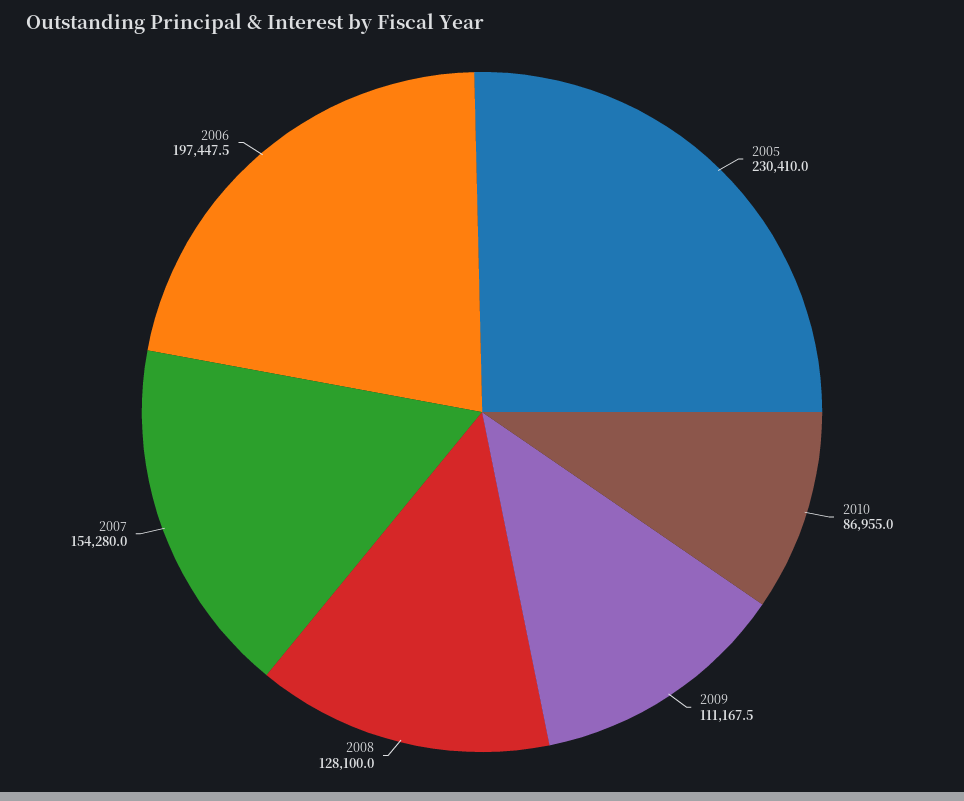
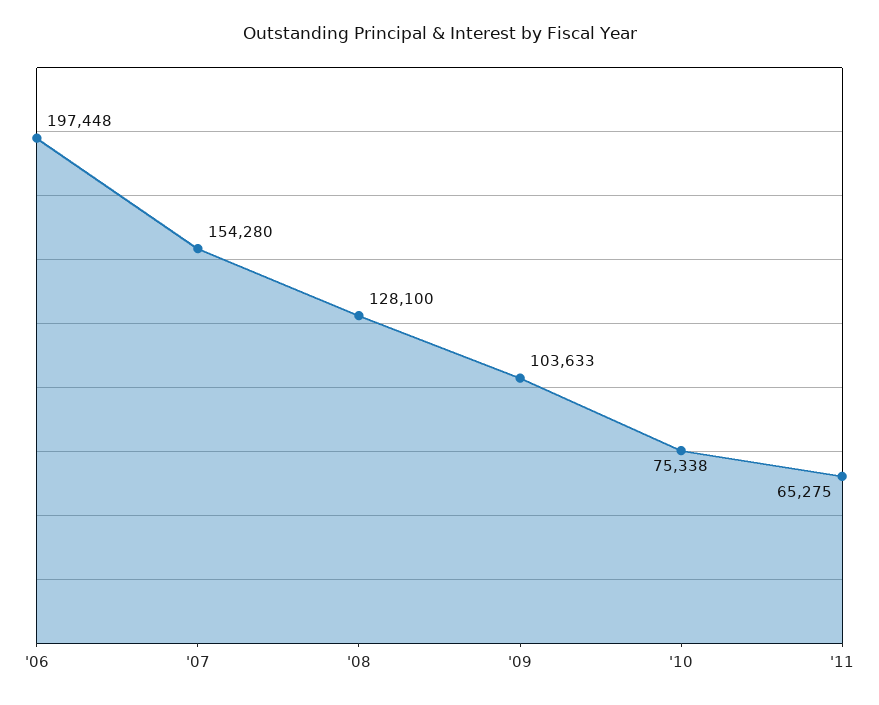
2005: 230410 -> none
2010: 86955 -> 75338
2009: 111167.5 -> 103633
'11: none -> 65275

